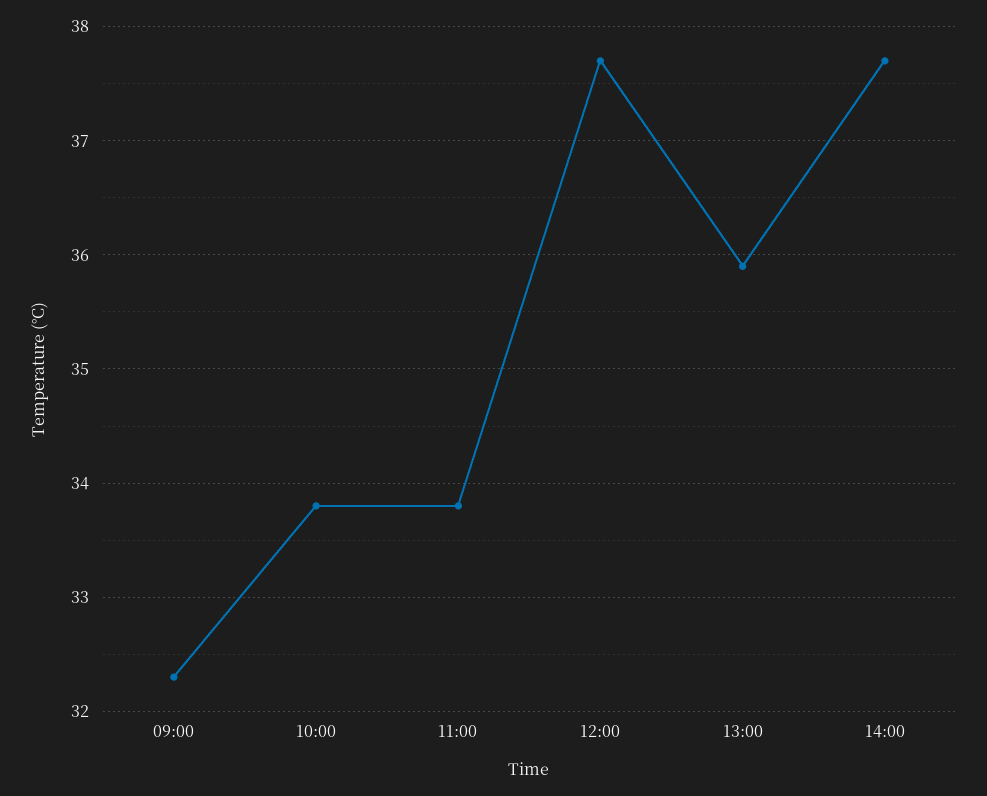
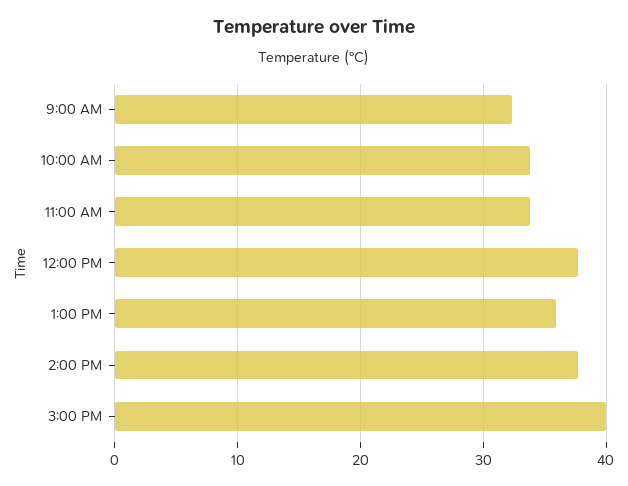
3:00 PM: none -> 40

